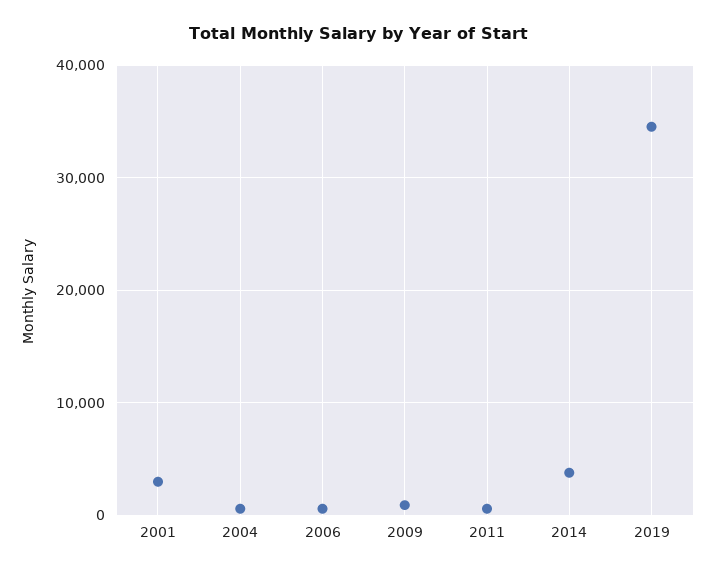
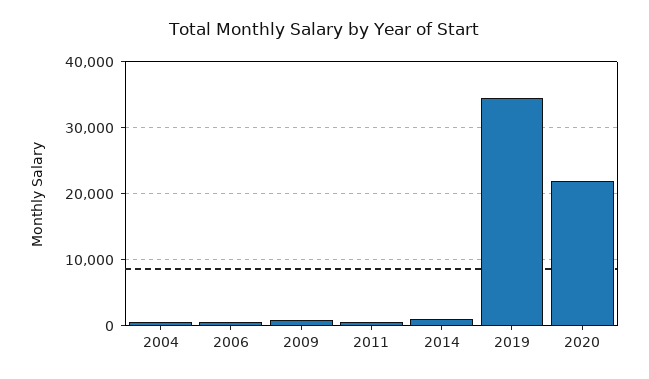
2001: 3000 -> none
2014: 4000 -> 1000
2020: none -> 22000

